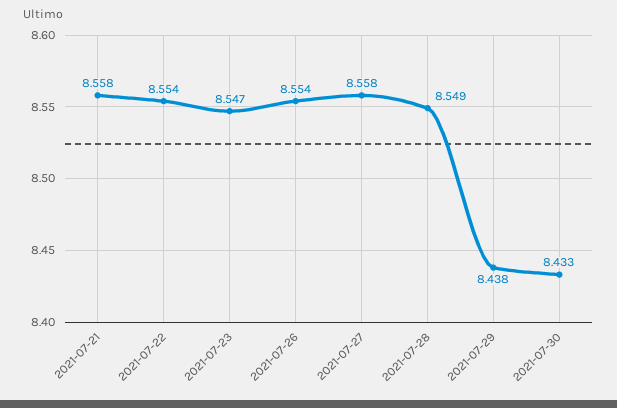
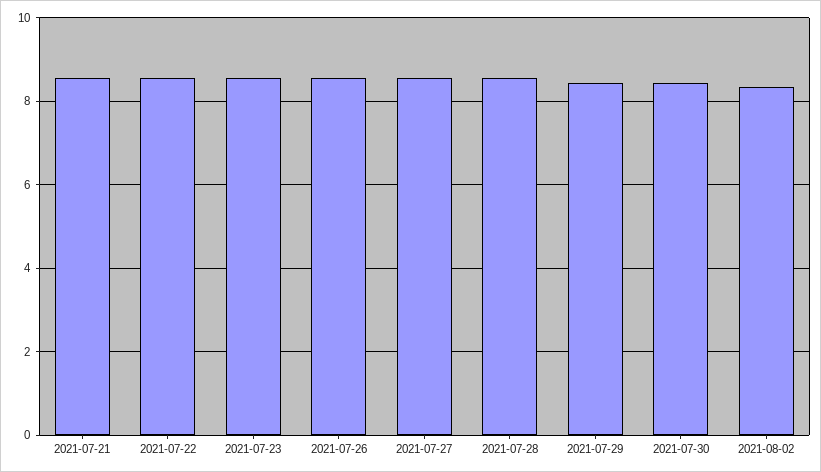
2021-08-02: none -> 8.4

